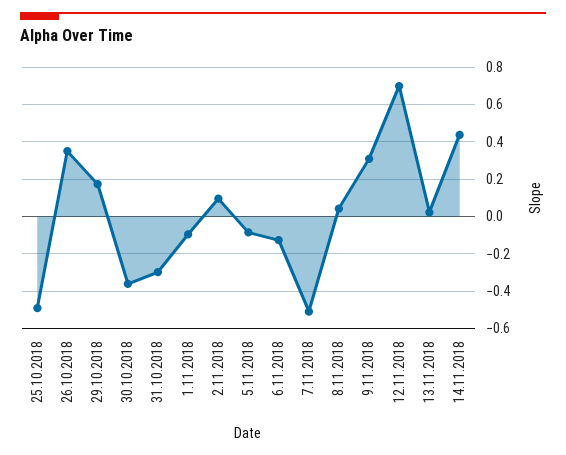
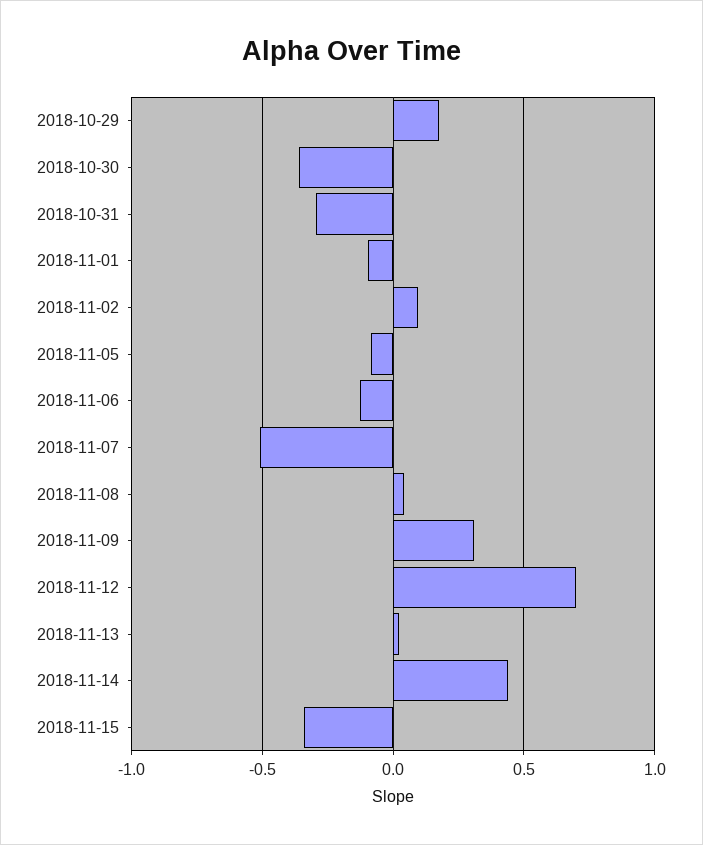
25.10.2018: -0.5 -> none
26.10.2018: 0.35 -> none
2018-11-15: none -> -0.35

